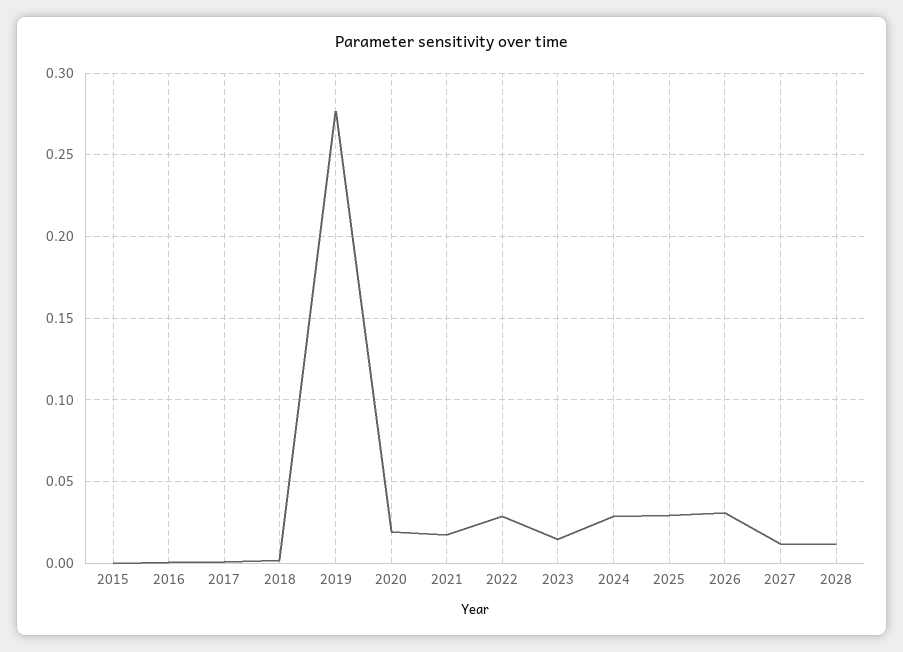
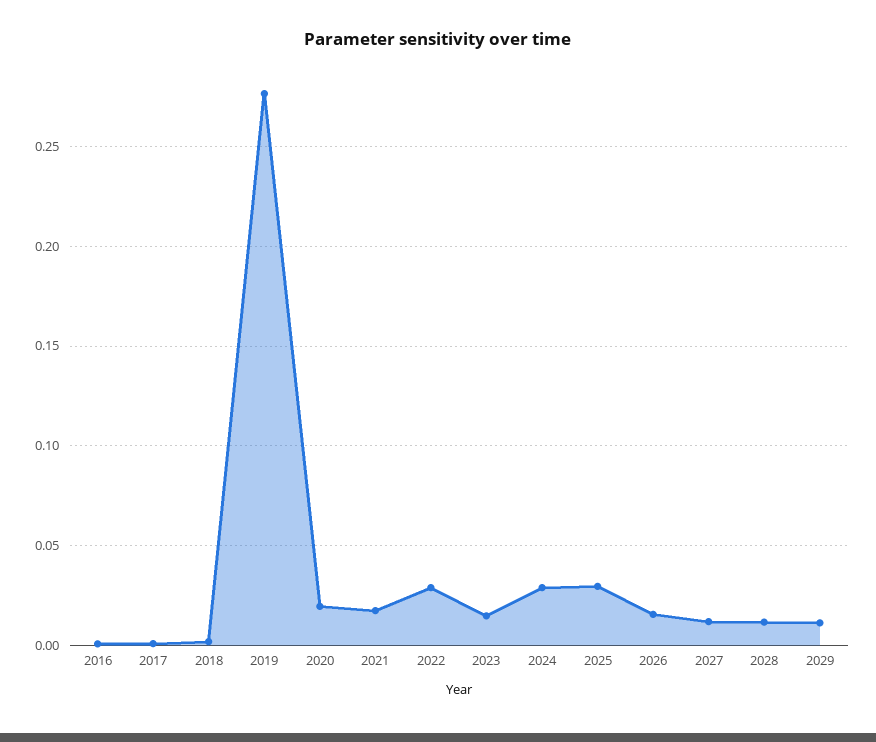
2015: 0 -> none
2026: 0.03 -> 0.015
2029: none -> 0.01

